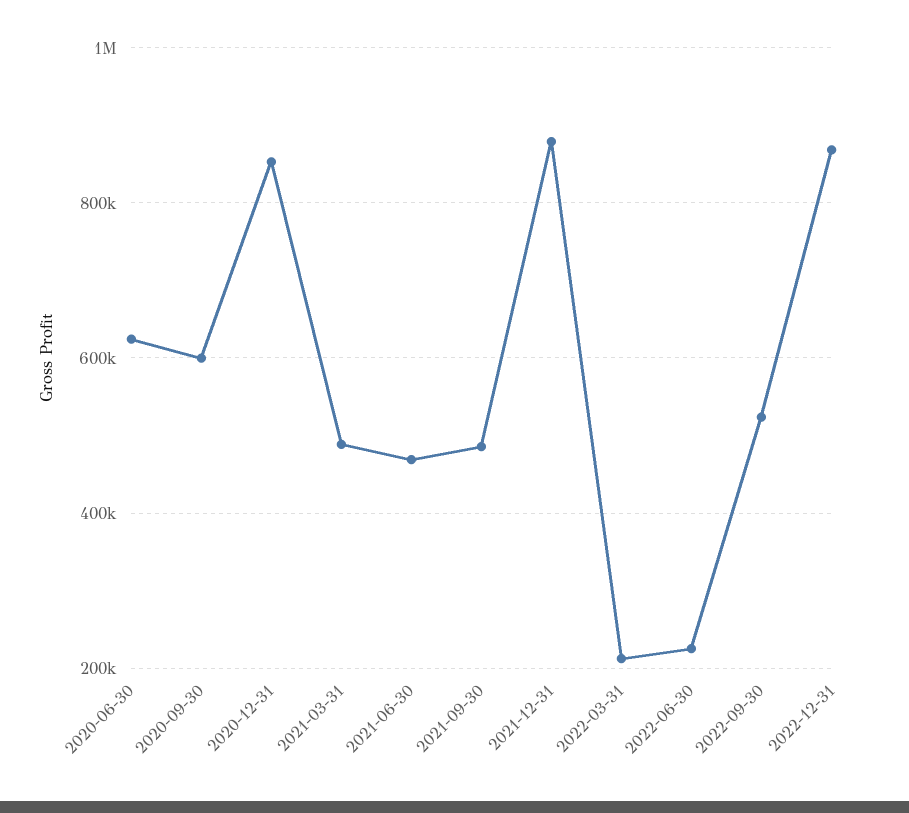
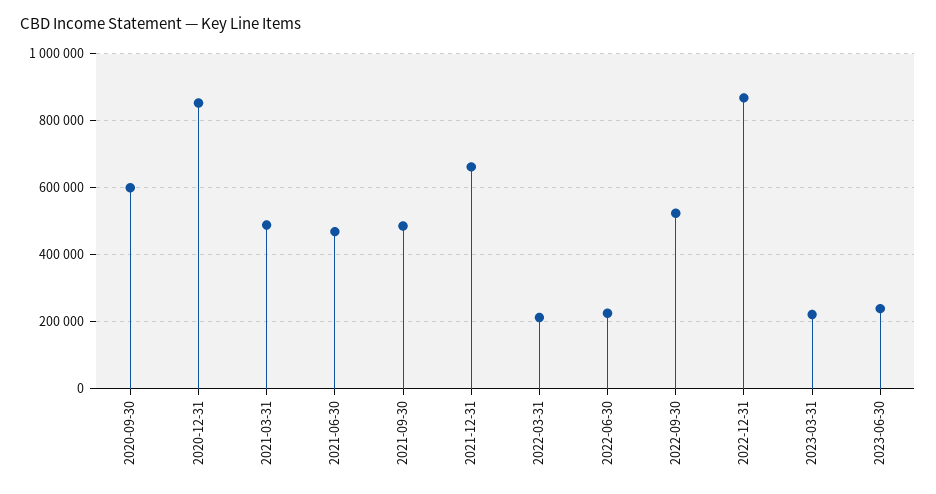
2020-06-30: 620000 -> none
2021-12-31: 880000 -> 660000
2023-03-31: none -> 220000
2023-06-30: none -> 240000

